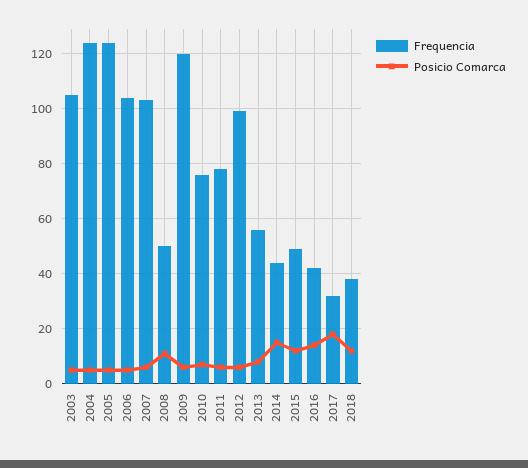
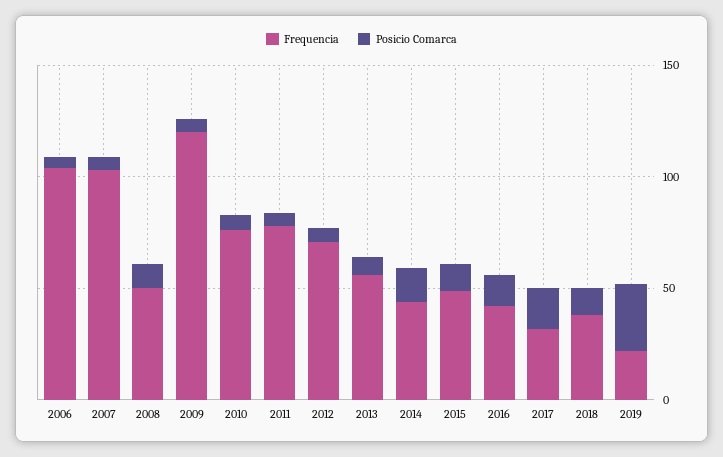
Frequencia, 2003: 105 -> none
Posicio Comarca, 2003: 5 -> none
Frequencia, 2004: 125 -> none
Posicio Comarca, 2004: 5 -> none
Frequencia, 2005: 125 -> none
Posicio Comarca, 2005: 5 -> none
Frequencia, 2012: 100 -> 70
Frequencia, 2019: none -> 20
Posicio Comarca, 2019: none -> 30

